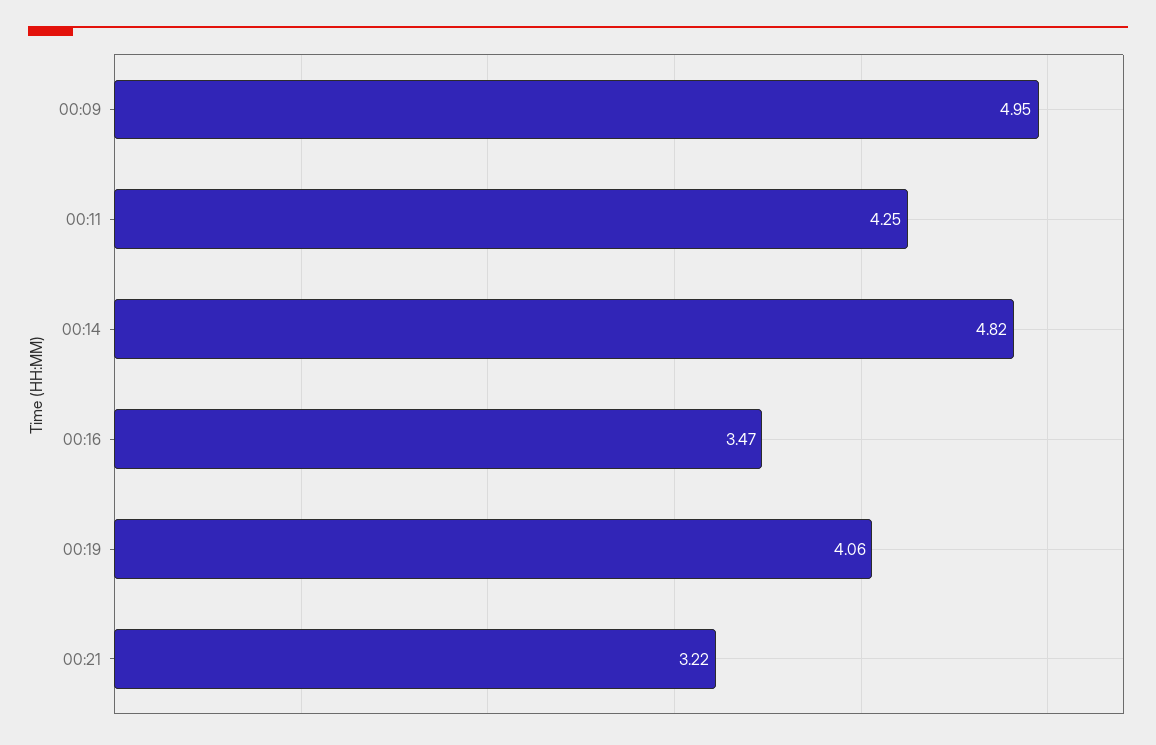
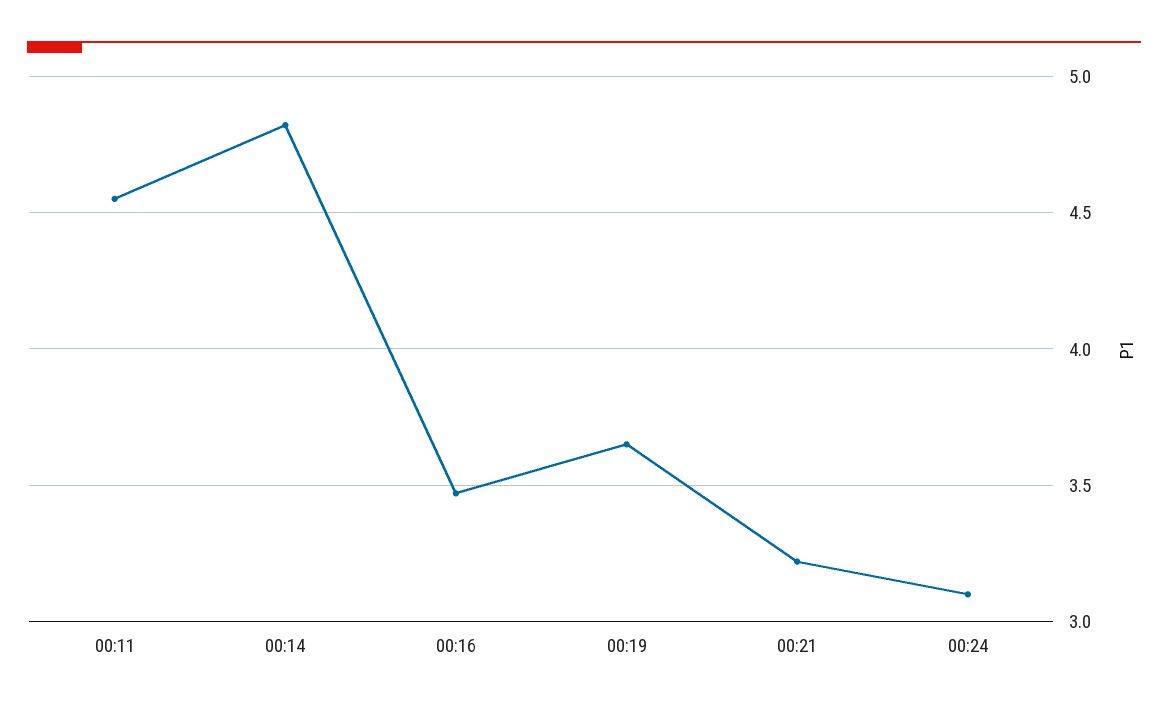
00:09: 4.95 -> none
00:11: 4.25 -> 4.55
00:19: 4.06 -> 3.65
00:24: none -> 3.1

